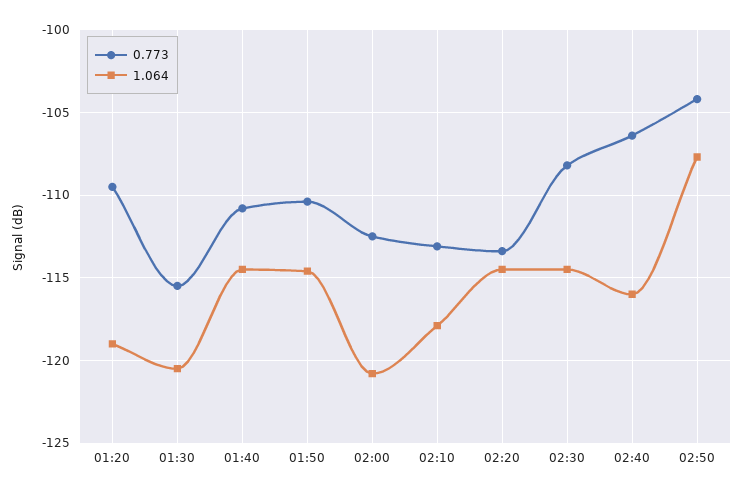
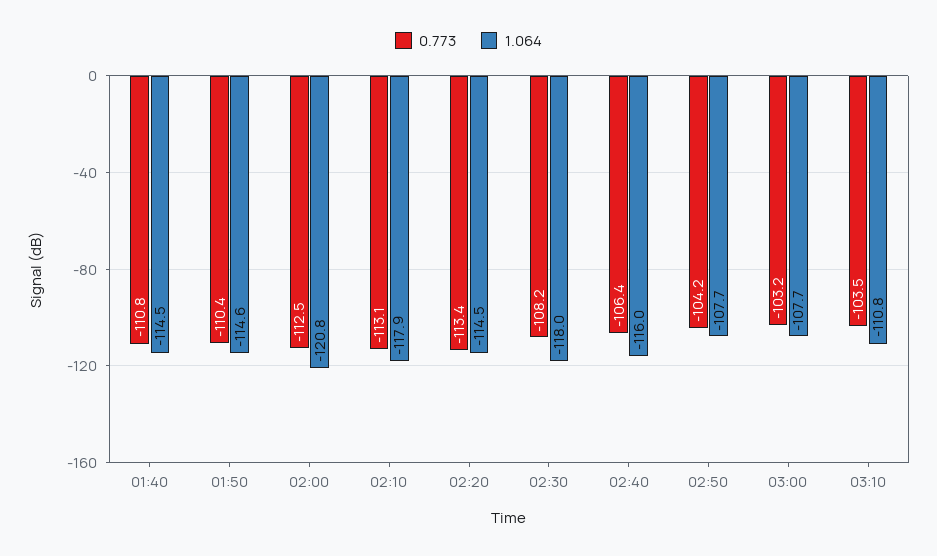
0.773, 01:20: -109.5 -> none
1.064, 01:20: -119 -> none
0.773, 01:30: -115.5 -> none
1.064, 01:30: -120.5 -> none
1.064, 02:30: -114.5 -> -118
0.773, 03:00: none -> -103.2
1.064, 03:00: none -> -107.7
0.773, 03:10: none -> -103.5
1.064, 03:10: none -> -110.8

